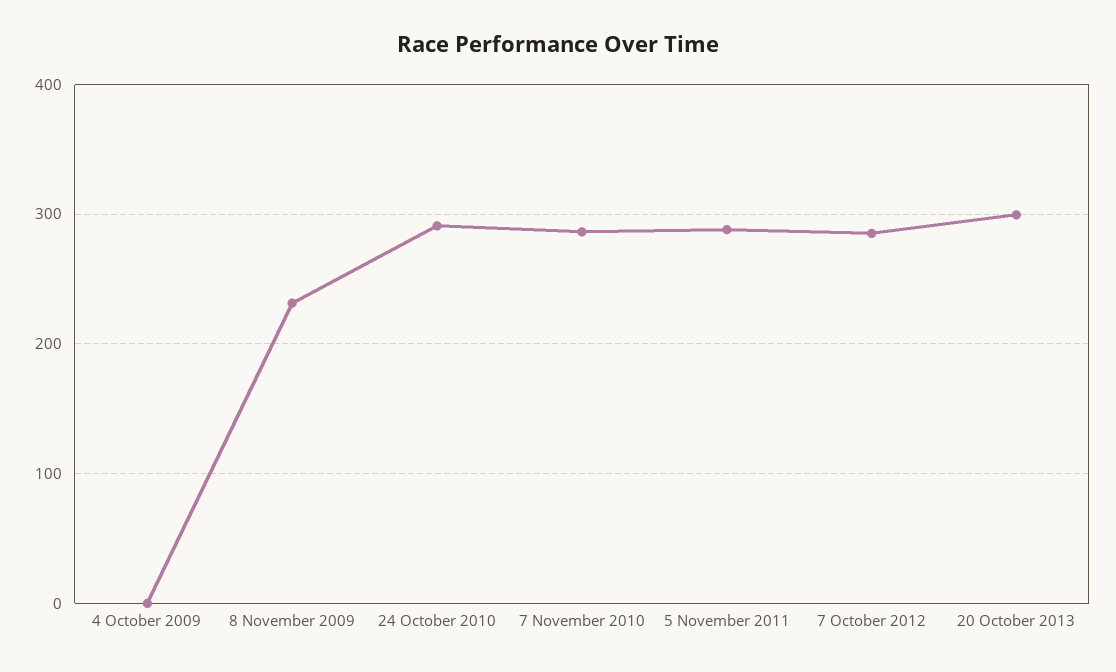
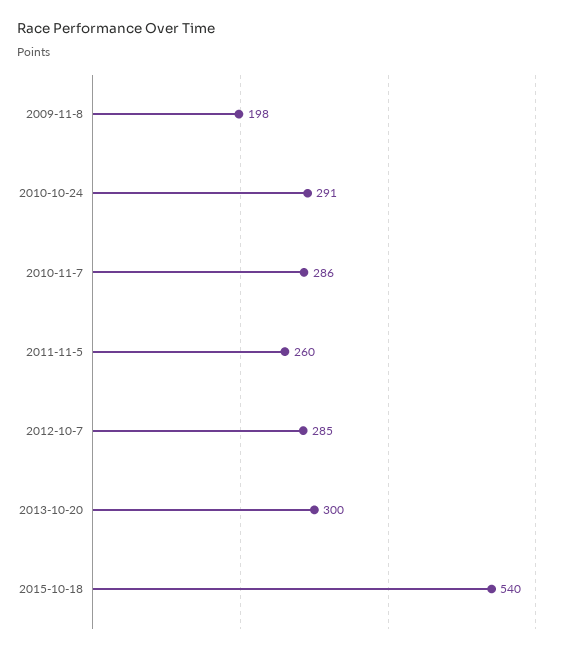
4 October 2009: 0 -> none
8 November 2009: 230 -> 198
5 November 2011: 290 -> 260
2015-10-18: none -> 540

